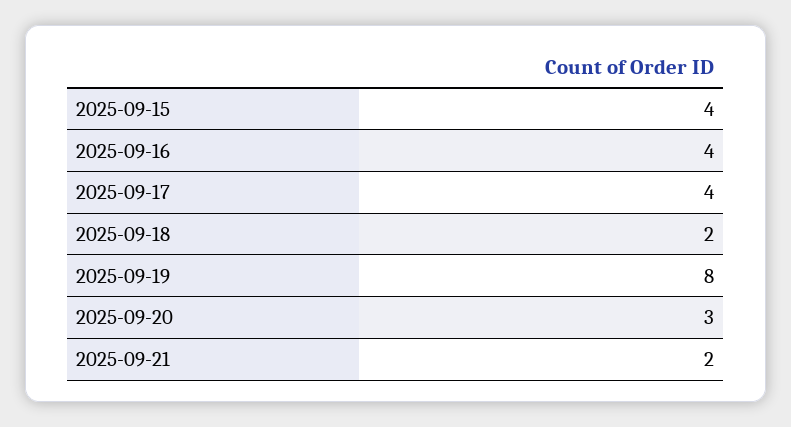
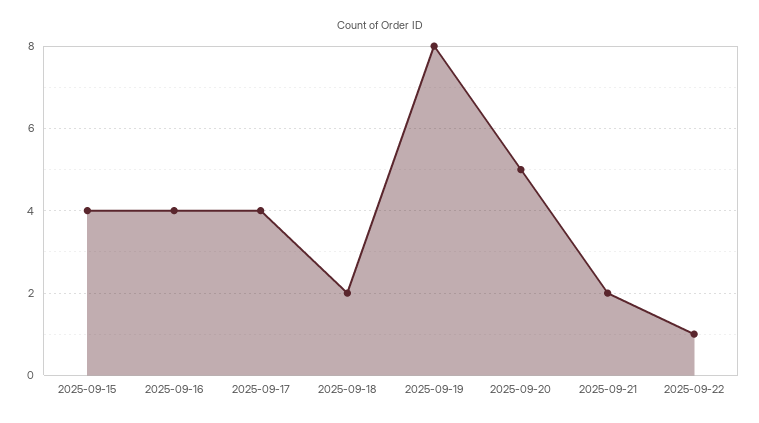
2025-09-20: 3 -> 5
2025-09-22: none -> 1

